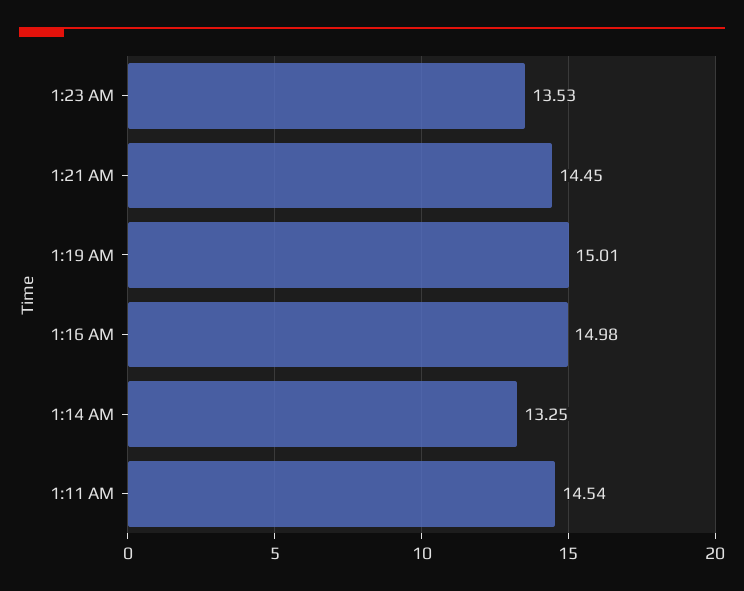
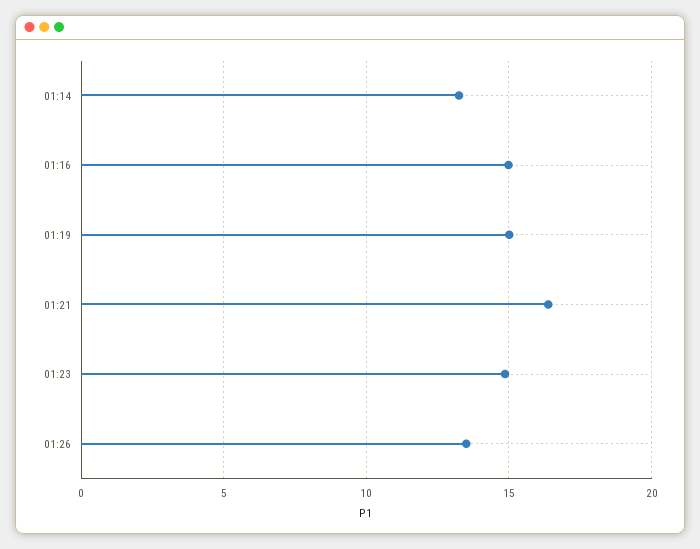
1:23 AM: 13.53 -> 15
1:21 AM: 14.45 -> 16.5
1:11 AM: 14.54 -> none
01:26: none -> 13.5

